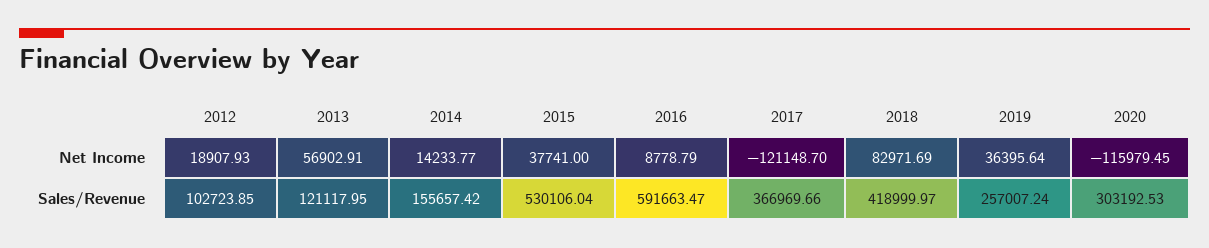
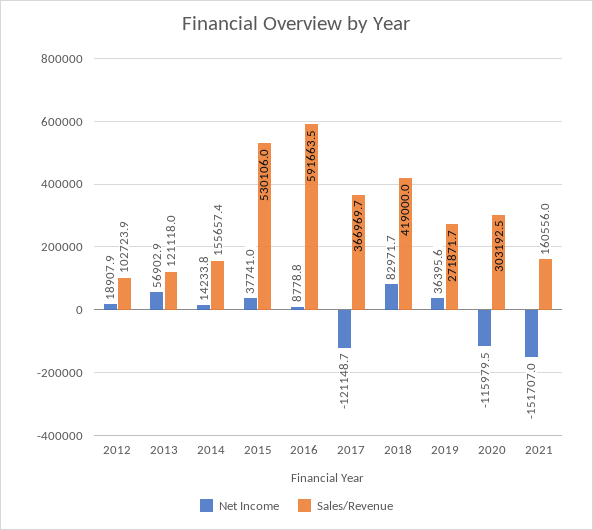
Sales/Revenue, 2019: 257007.24 -> 271871.7
Net Income, 2021: none -> -151707
Sales/Revenue, 2021: none -> 160556

